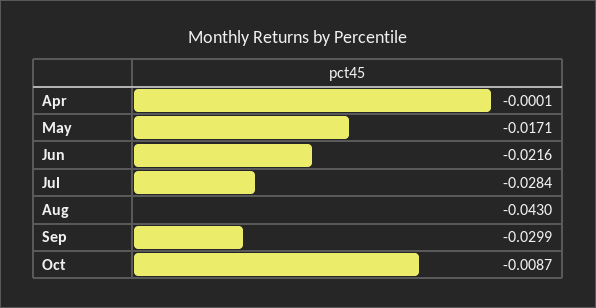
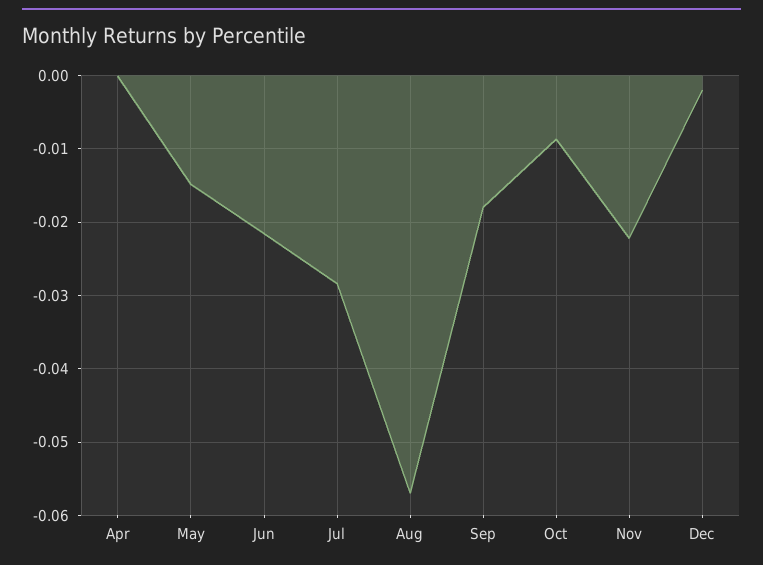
May: -0.0171 -> -0.015
Aug: -0.043 -> -0.057
Sep: -0.0299 -> -0.018
Nov: none -> -0.022
Dec: none -> -0.002

